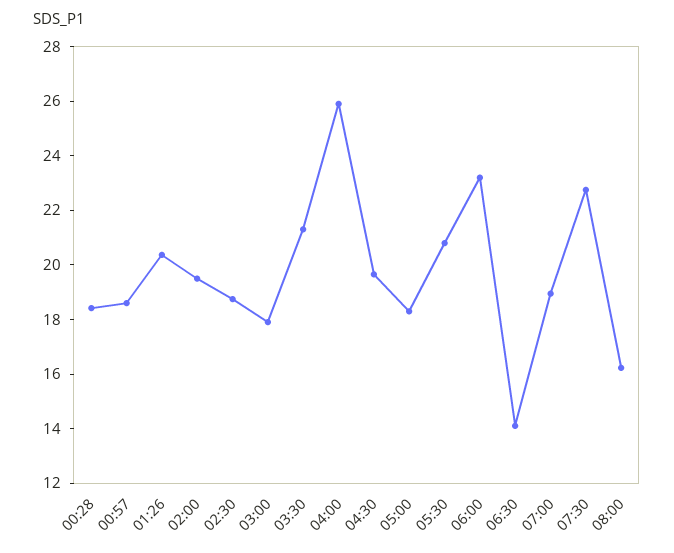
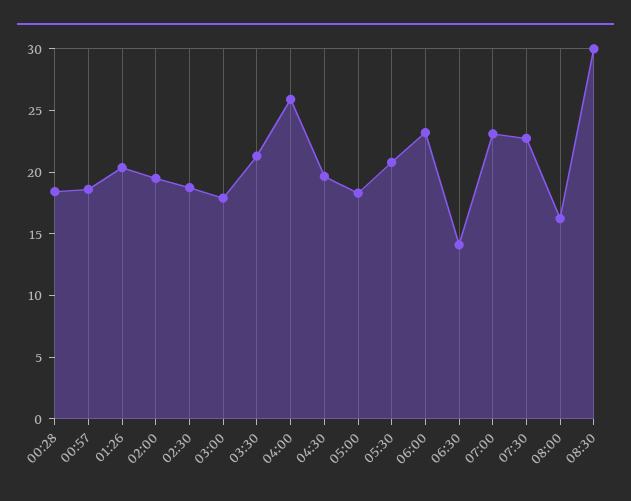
07:00: 19 -> 23
08:30: none -> 30

